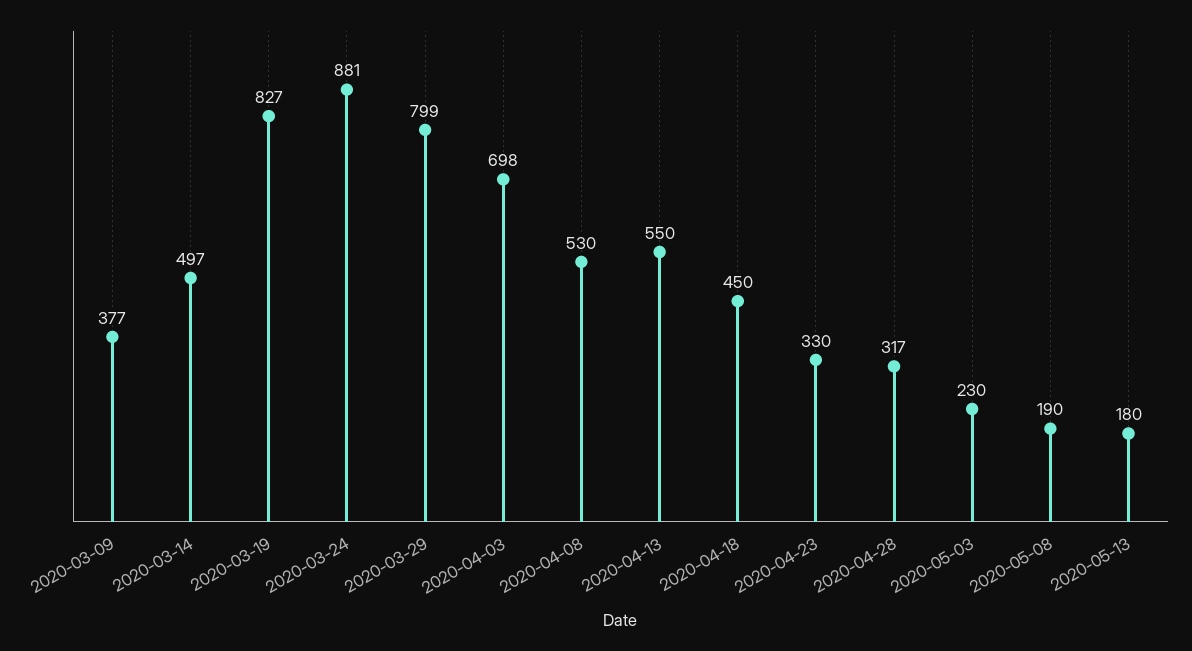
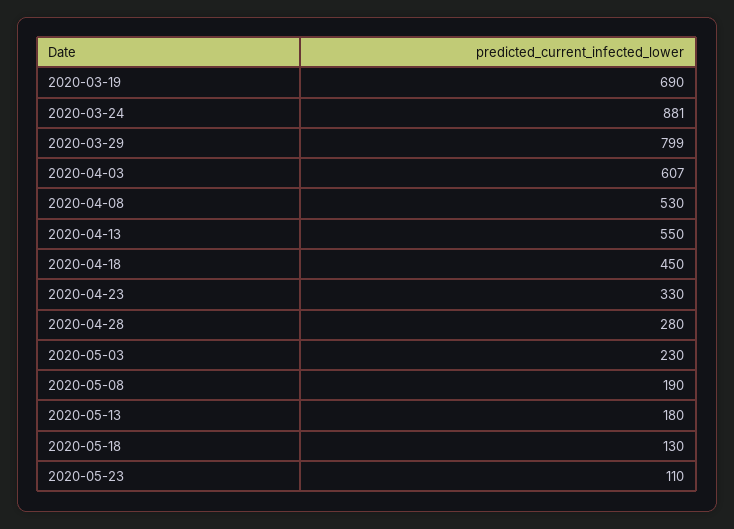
2020-03-09: 377 -> none
2020-03-14: 497 -> none
2020-03-19: 827 -> 690
2020-04-03: 698 -> 607
2020-04-28: 317 -> 280
2020-05-18: none -> 130
2020-05-23: none -> 110

